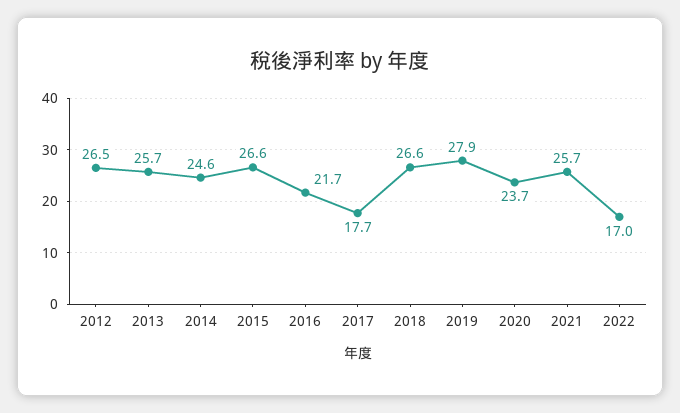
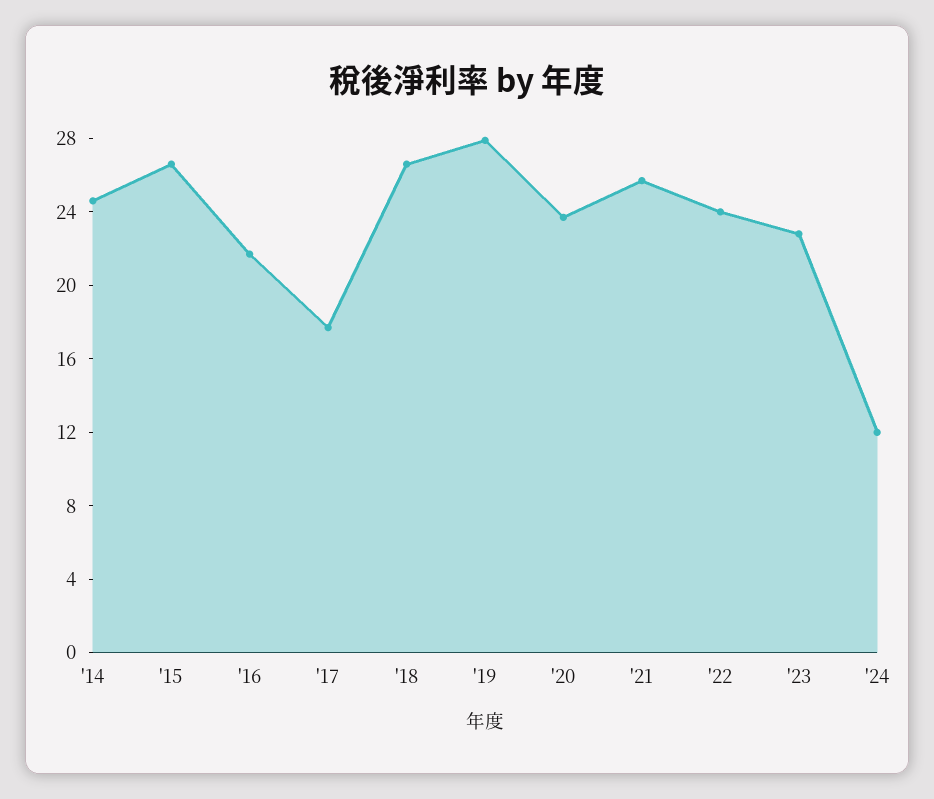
2012: 26.5 -> none
2013: 25.7 -> none
2022: 17 -> 24
'23: none -> 23
'24: none -> 12

